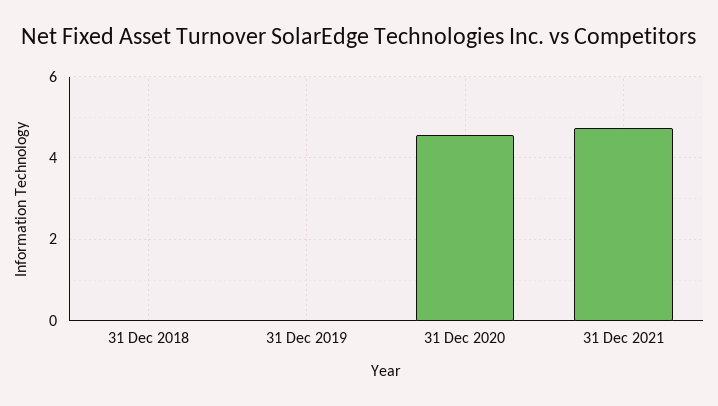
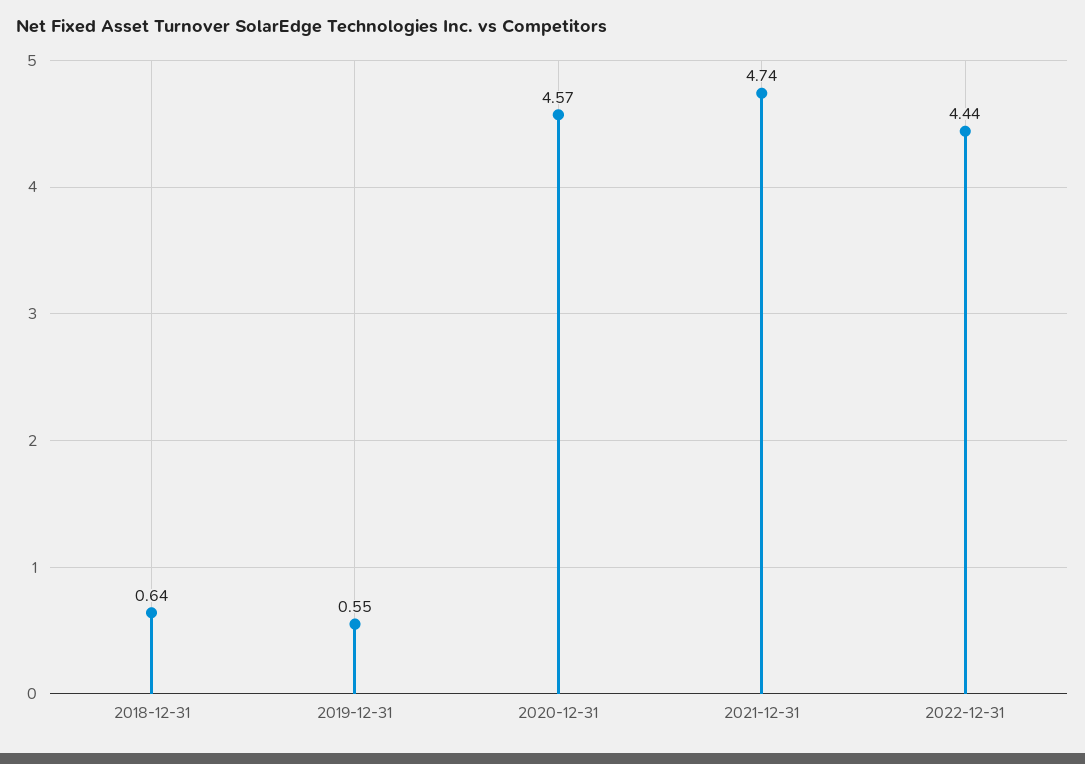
31 Dec 2018: 0 -> 0.64
31 Dec 2019: 0 -> 0.55
2022-12-31: none -> 4.44

